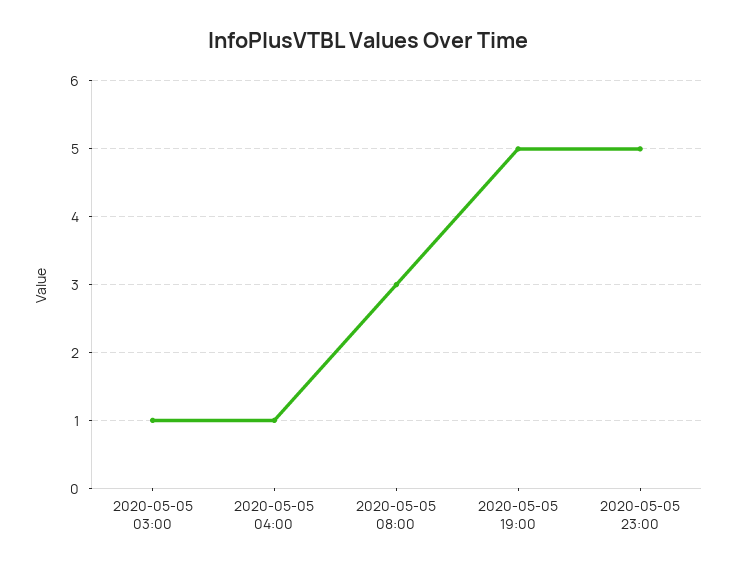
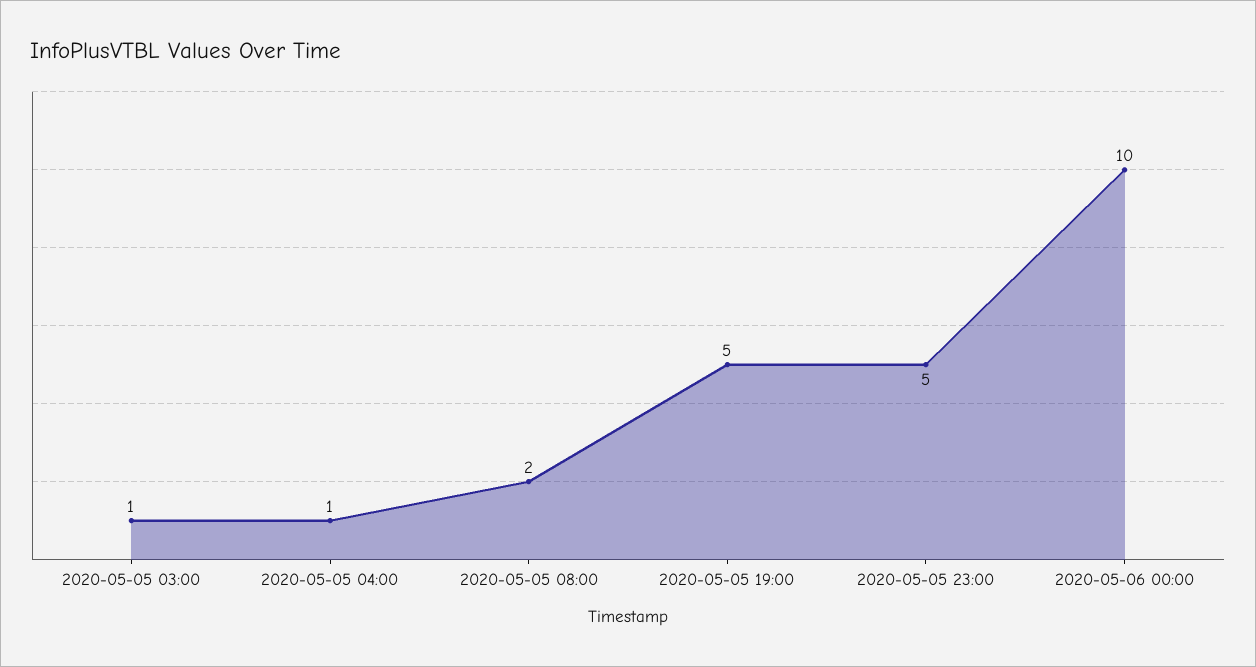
2020-05-05 08:00: 3 -> 2
2020-05-06 00:00: none -> 10

